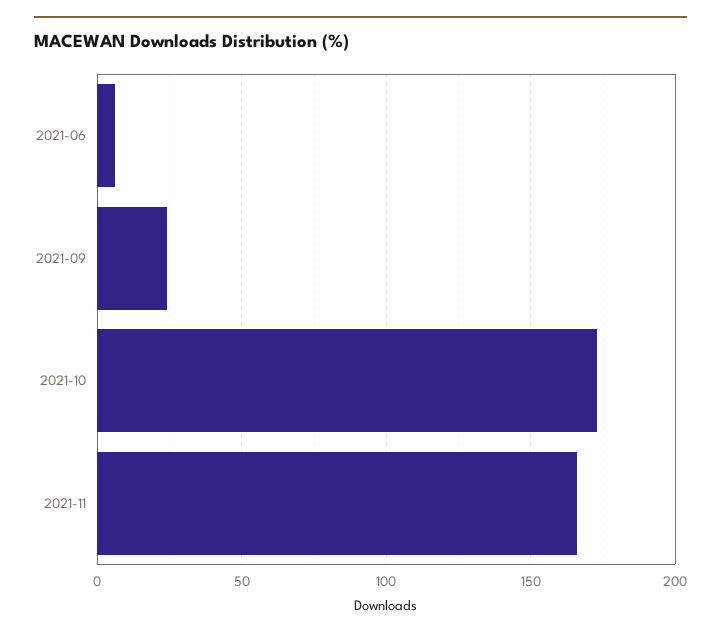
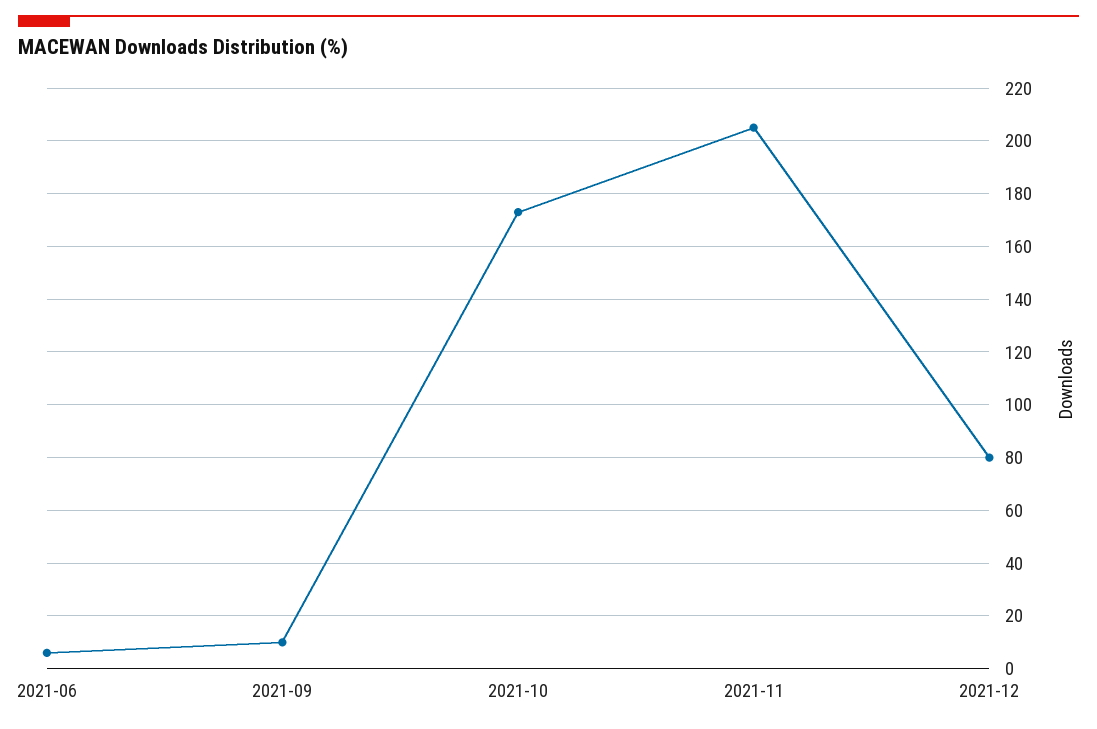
2021-09: 25 -> 10
2021-11: 165 -> 205
2021-12: none -> 80

